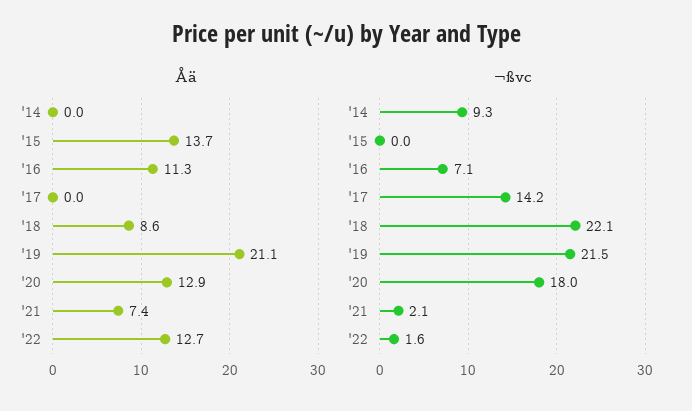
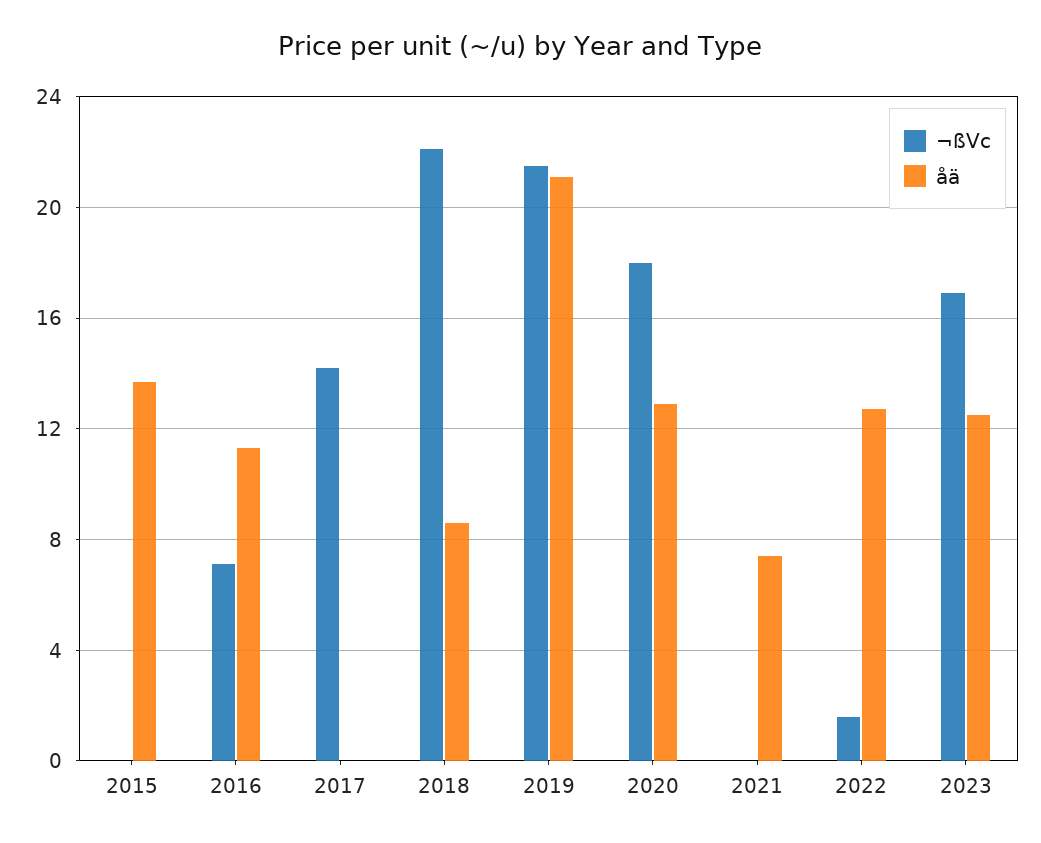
Åä, '14: 0 -> none
¬ßvc, '14: 9.3 -> none
¬ßvc, '21: 2.1 -> 0
¬ßvc, 2023: none -> 17
Åä, 2023: none -> 12.5

